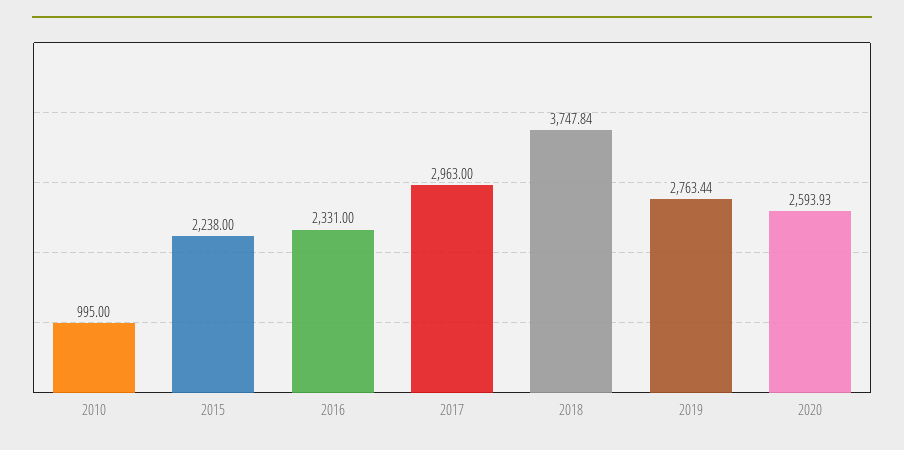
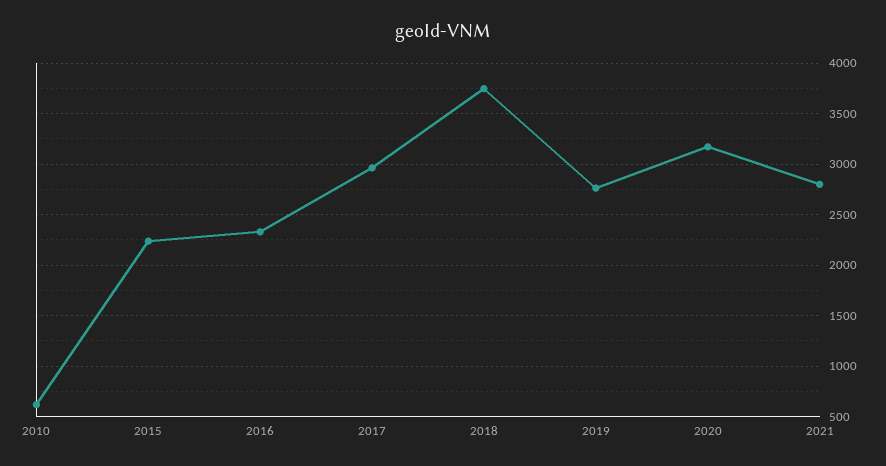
2010: 995 -> 600
2020: 2593.93 -> 3200
2021: none -> 2800

